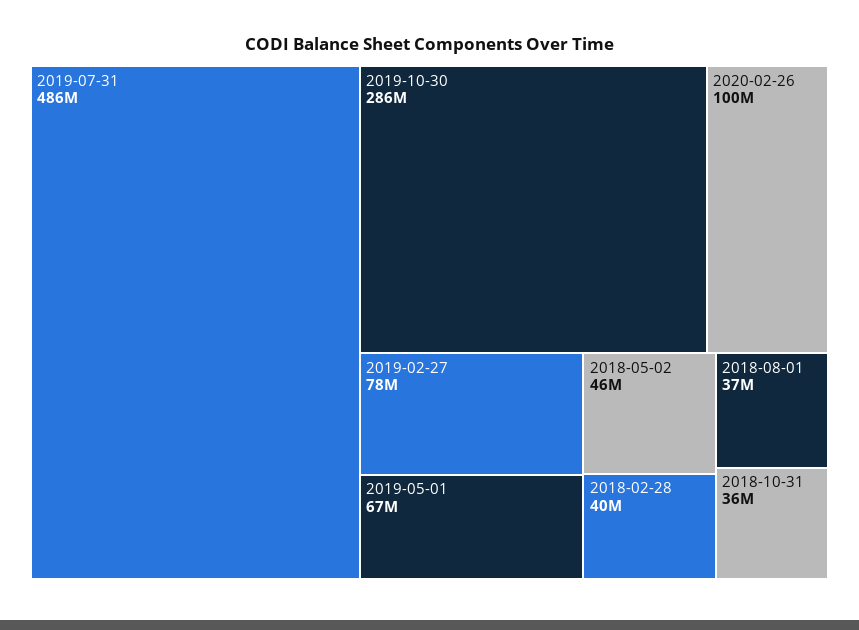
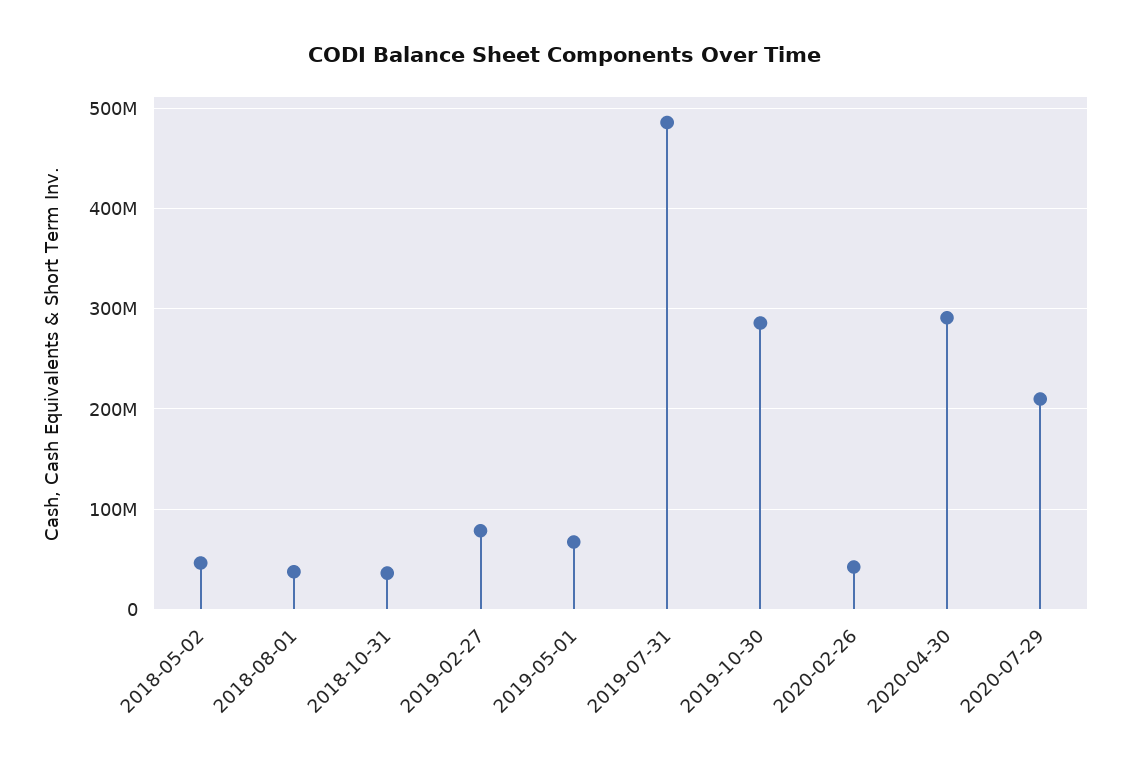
2020-02-26: 100000000 -> 40000000
2018-02-28: 40000000 -> none
2020-04-30: none -> 290000000
2020-07-29: none -> 210000000

